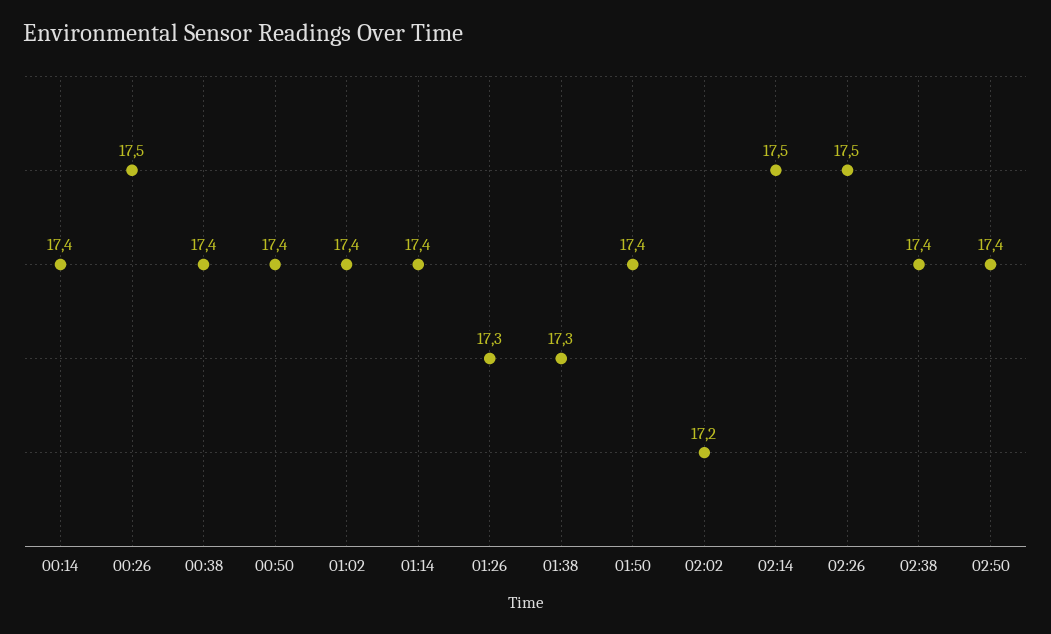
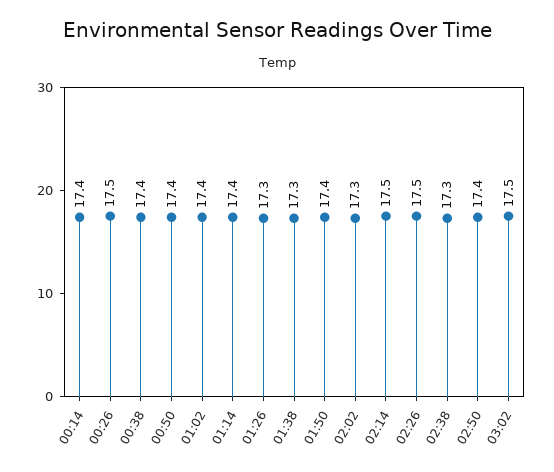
02:02: 17.2 -> 17.3
02:38: 17.4 -> 17.3
03:02: none -> 17.5

